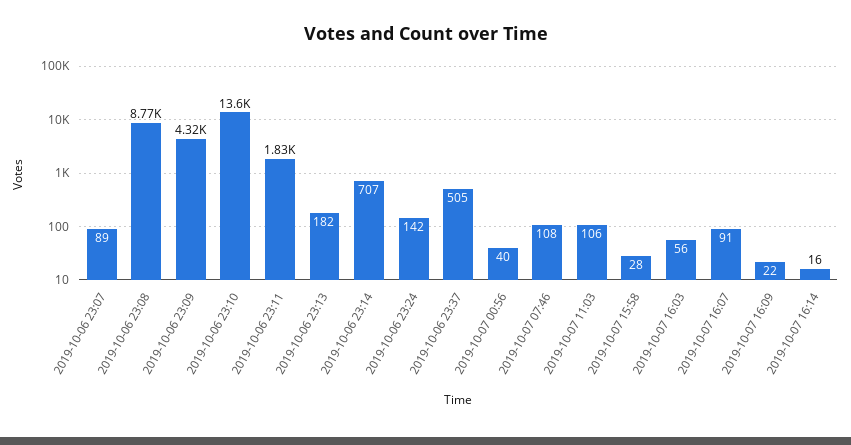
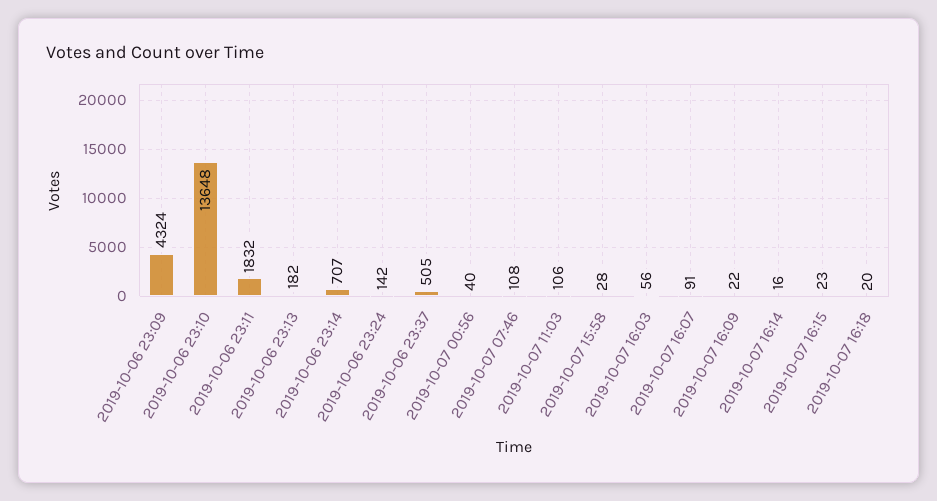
2019-10-06 23:07: 89 -> none
2019-10-06 23:08: 8770 -> none
2019-10-07 16:15: none -> 23
2019-10-07 16:18: none -> 20

